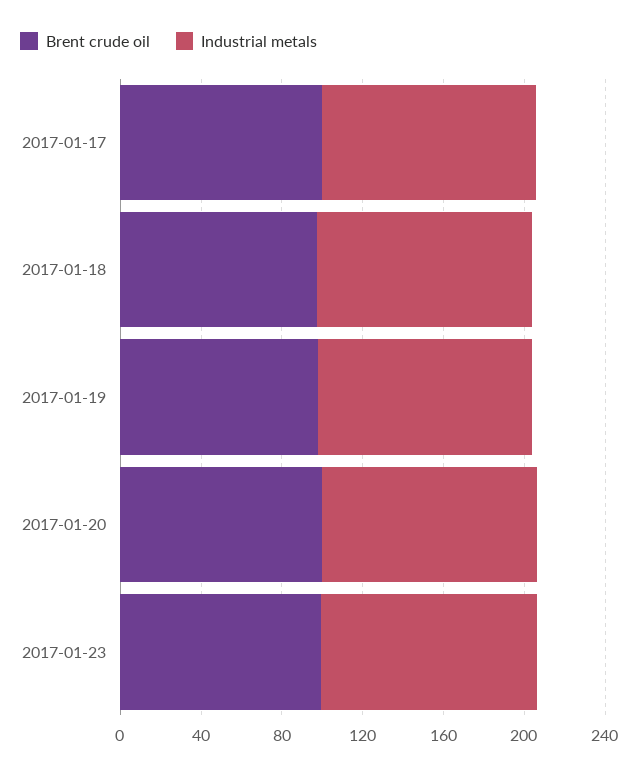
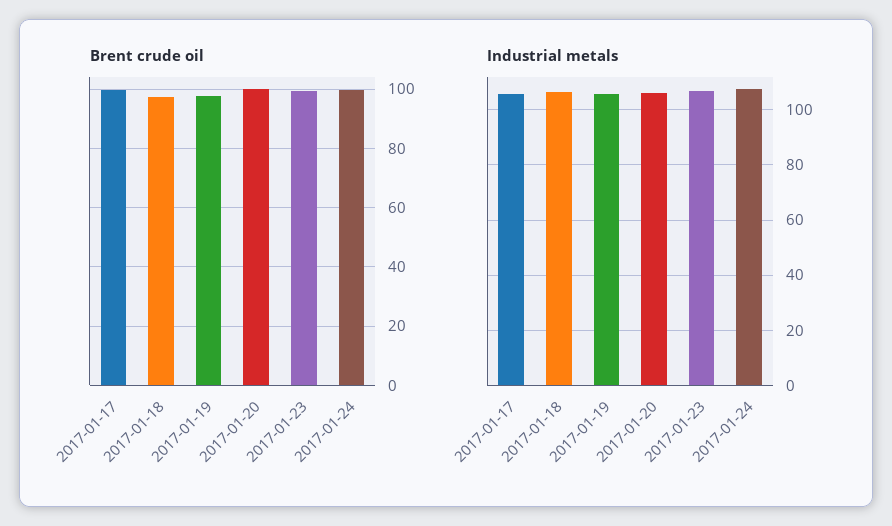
Brent crude oil, 2017-01-24: none -> 100
Industrial metals, 2017-01-24: none -> 107.5

